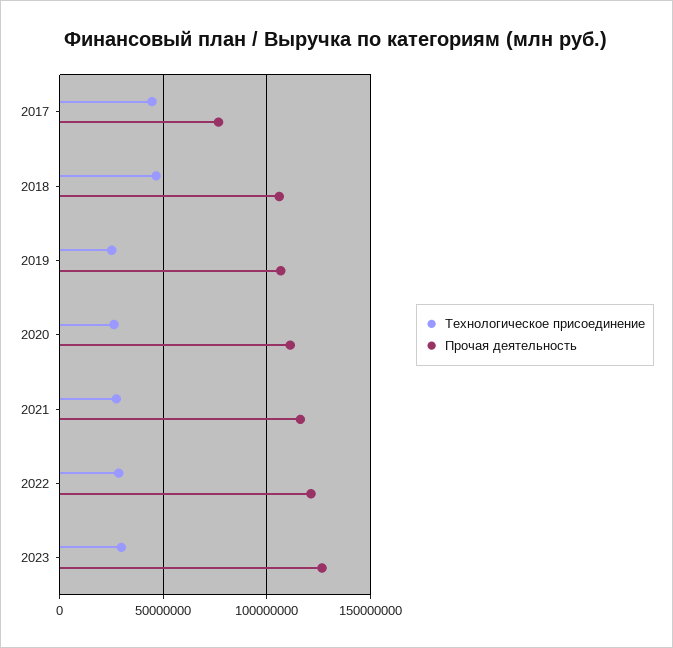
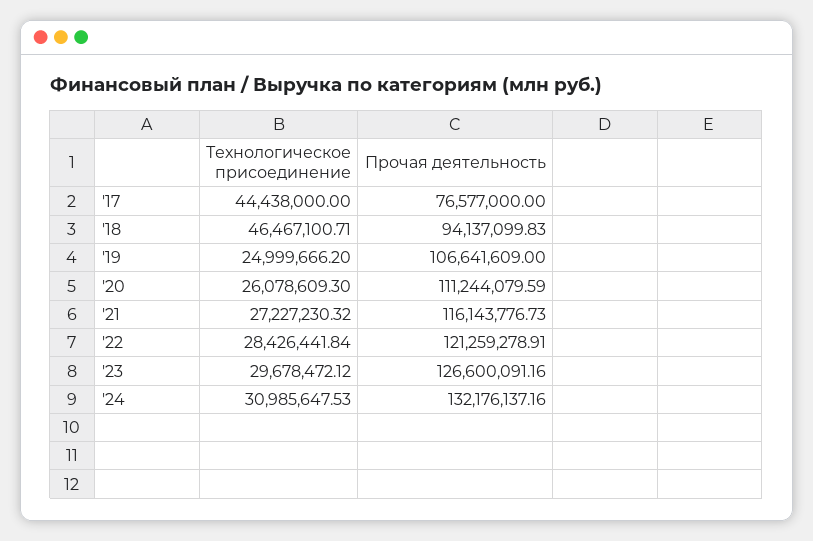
Прочая деятельность, 2018: 105000000 -> 94137099.83
Технологическое присоединение, '24: none -> 30985647.53
Прочая деятельность, '24: none -> 132176137.16

